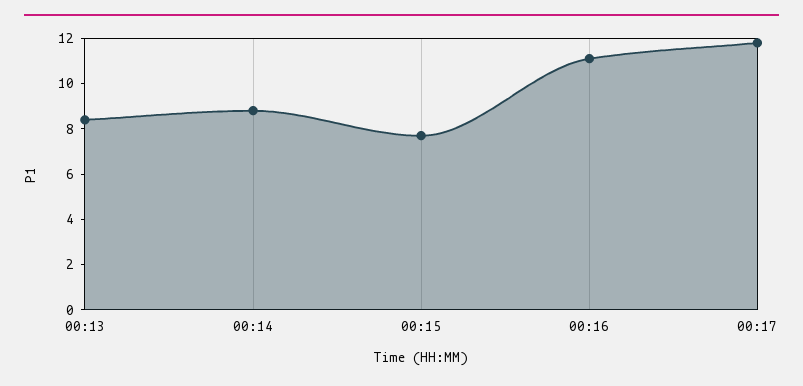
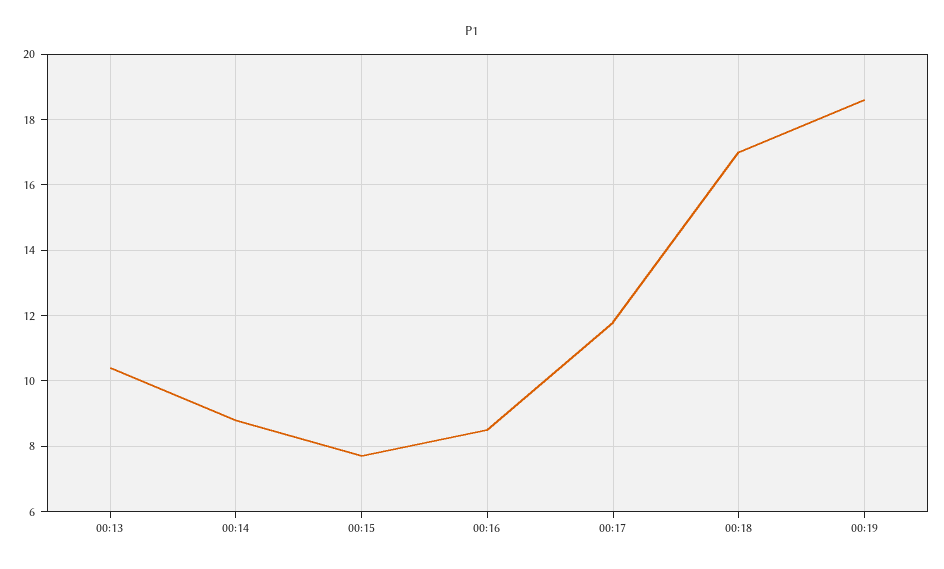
00:13: 8.5 -> 10.5
00:16: 11 -> 8.5
00:18: none -> 17
00:19: none -> 18.5

